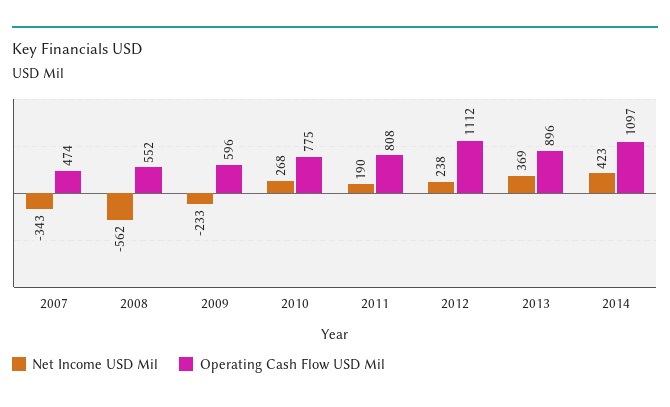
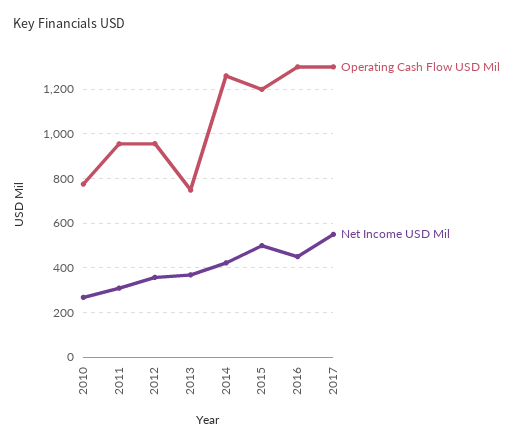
Net Income USD Mil, 2007: -343 -> none
Operating Cash Flow USD Mil, 2007: 474 -> none
Net Income USD Mil, 2008: -562 -> none
Operating Cash Flow USD Mil, 2008: 552 -> none
Net Income USD Mil, 2009: -233 -> none
Operating Cash Flow USD Mil, 2009: 596 -> none
Net Income USD Mil, 2011: 190 -> 300
Operating Cash Flow USD Mil, 2011: 808 -> 950
Net Income USD Mil, 2012: 238 -> 350
Operating Cash Flow USD Mil, 2012: 1112 -> 950
Operating Cash Flow USD Mil, 2013: 896 -> 750
Operating Cash Flow USD Mil, 2014: 1097 -> 1250
Operating Cash Flow USD Mil, 2015: none -> 1200
Net Income USD Mil, 2015: none -> 500
Operating Cash Flow USD Mil, 2016: none -> 1300
Net Income USD Mil, 2016: none -> 450
Operating Cash Flow USD Mil, 2017: none -> 1300
Net Income USD Mil, 2017: none -> 550

